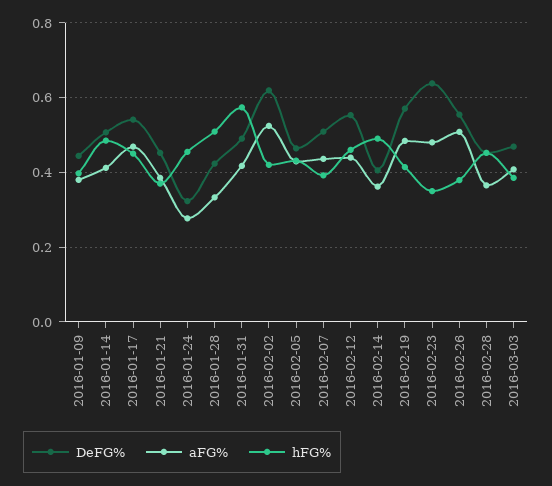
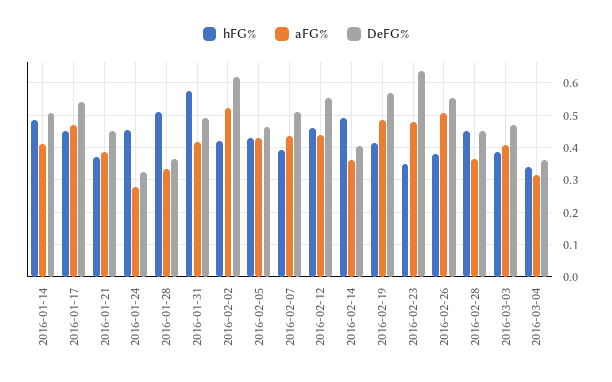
DeFG%, 2016-01-09: 0.44 -> none
aFG%, 2016-01-09: 0.38 -> none
hFG%, 2016-01-09: 0.4 -> none
DeFG%, 2016-01-28: 0.42 -> 0.36
hFG%, 2016-03-04: none -> 0.34
aFG%, 2016-03-04: none -> 0.32
DeFG%, 2016-03-04: none -> 0.36

